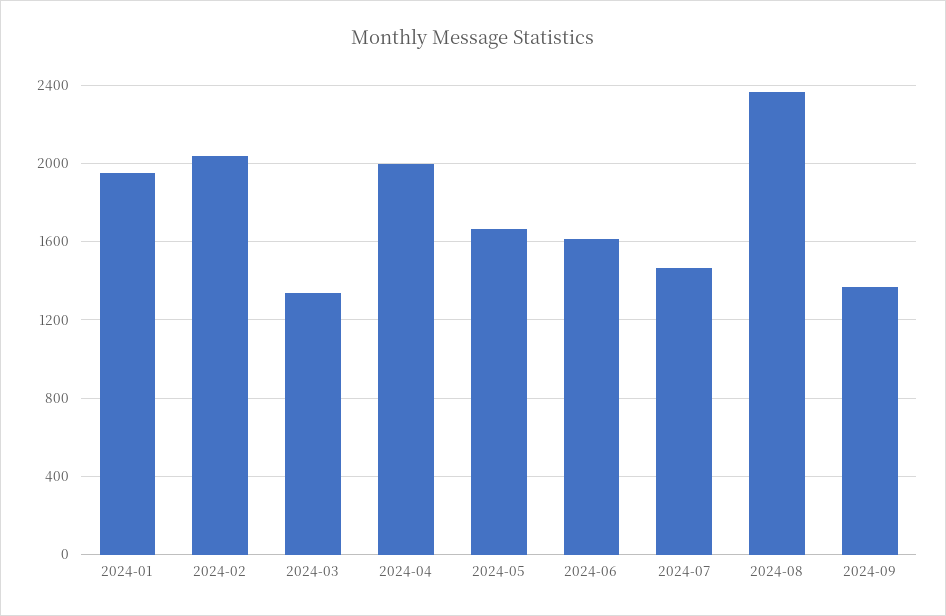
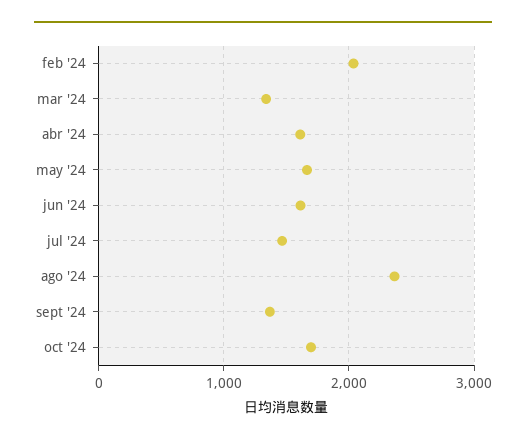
2024-01: 1950 -> none
2024-04: 2000 -> 1600
oct '24: none -> 1700

